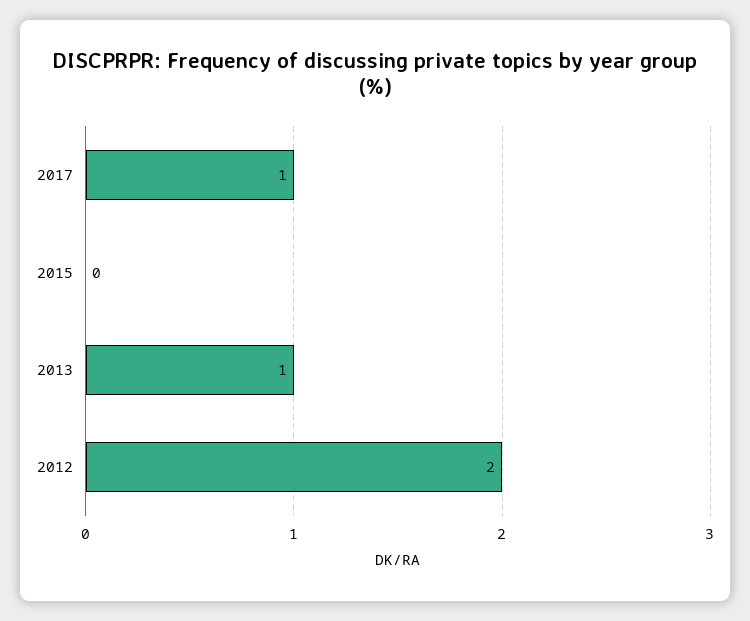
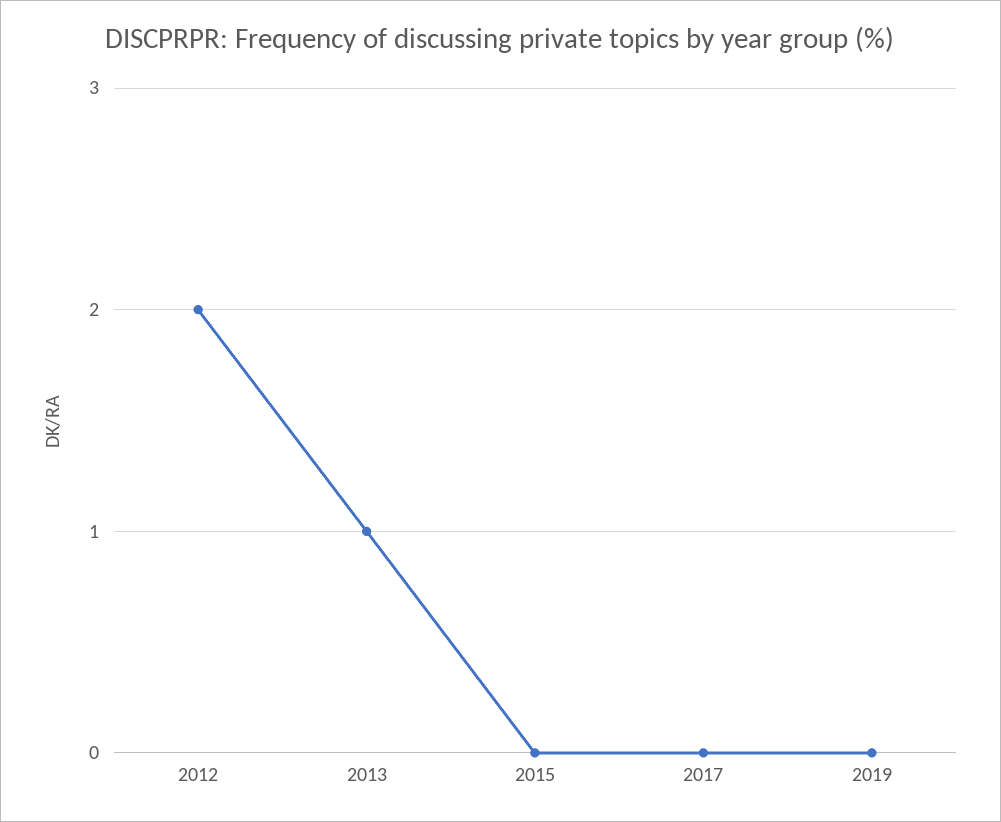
2017: 1 -> 0
2019: none -> 0

